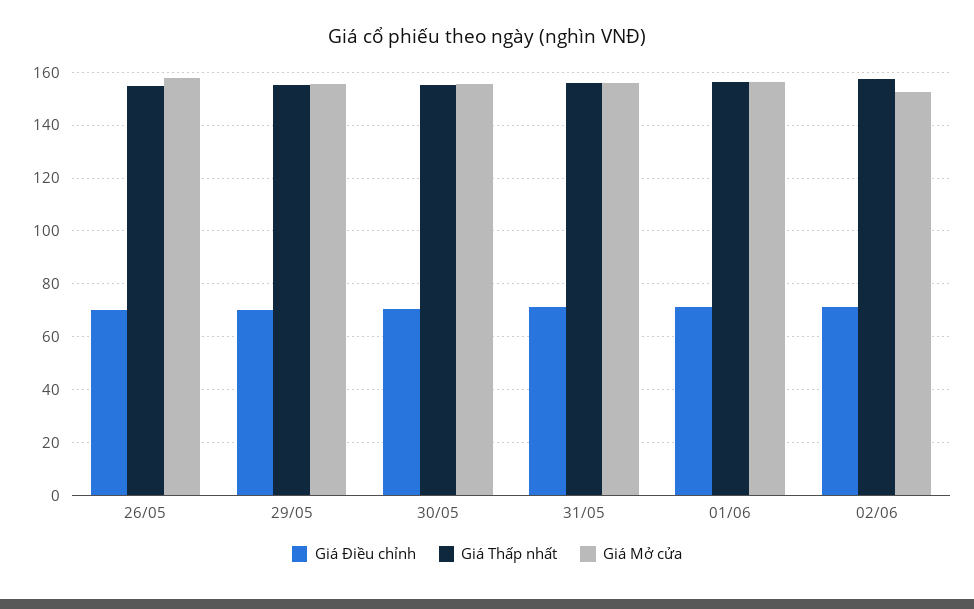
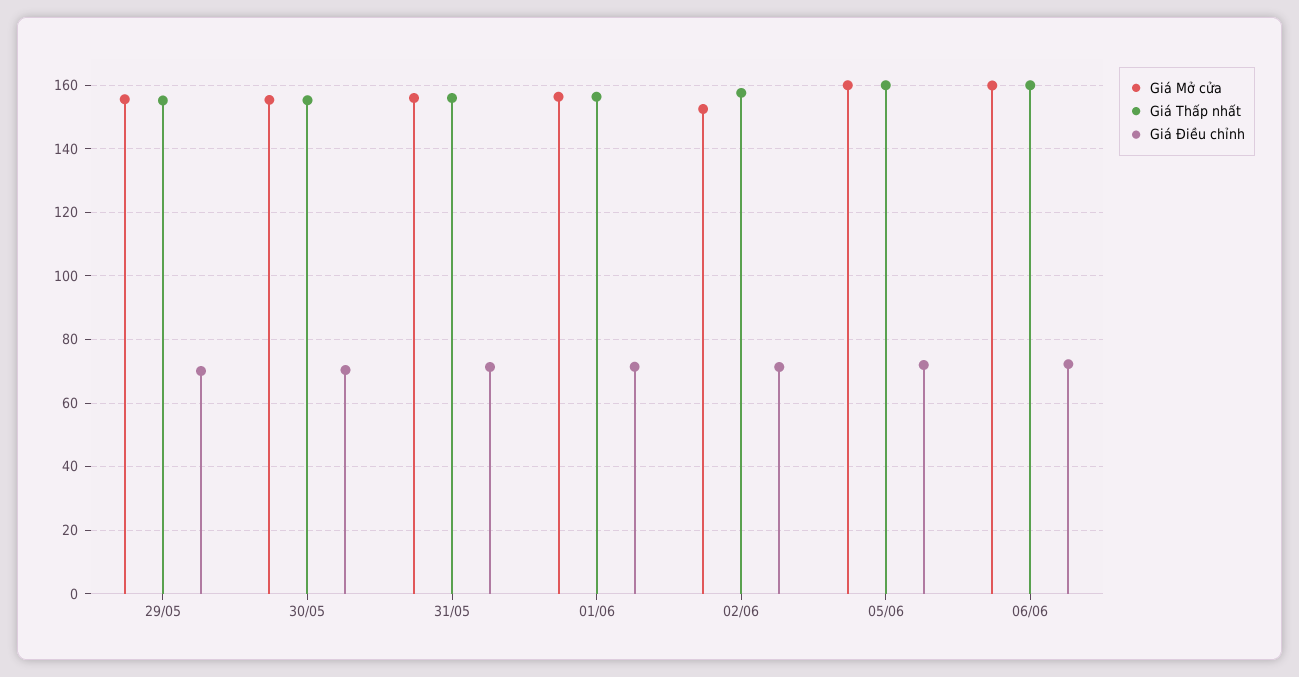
Giá Điều chỉnh, 26/05: 70 -> none
Giá Thấp nhất, 26/05: 155 -> none
Giá Mở cửa, 26/05: 157.5 -> none
Giá Mở cửa, 05/06: none -> 160
Giá Thấp nhất, 05/06: none -> 160
Giá Điều chỉnh, 05/06: none -> 72
Giá Mở cửa, 06/06: none -> 160
Giá Thấp nhất, 06/06: none -> 160
Giá Điều chỉnh, 06/06: none -> 72

